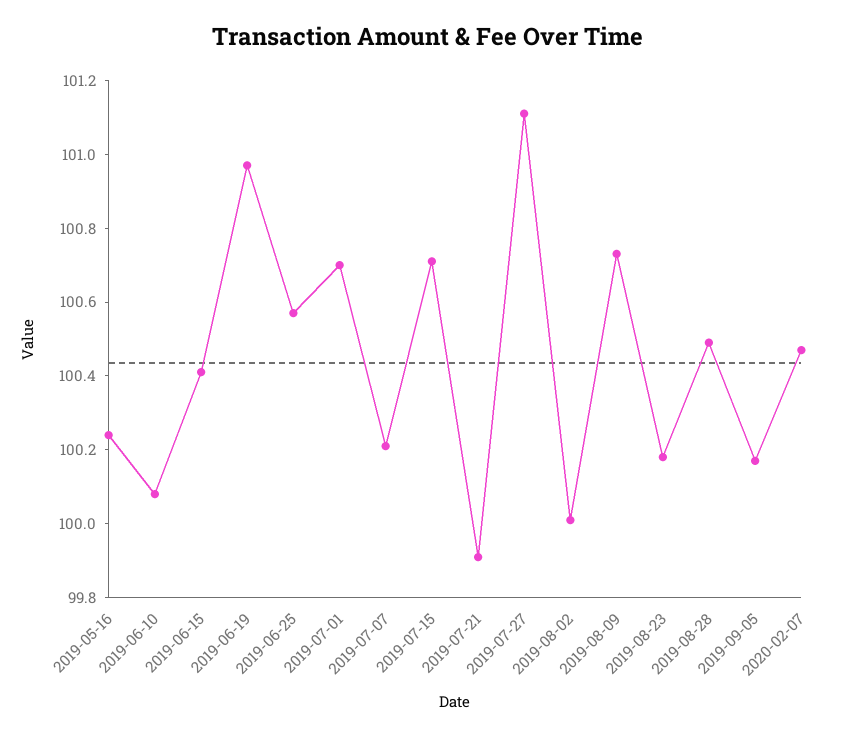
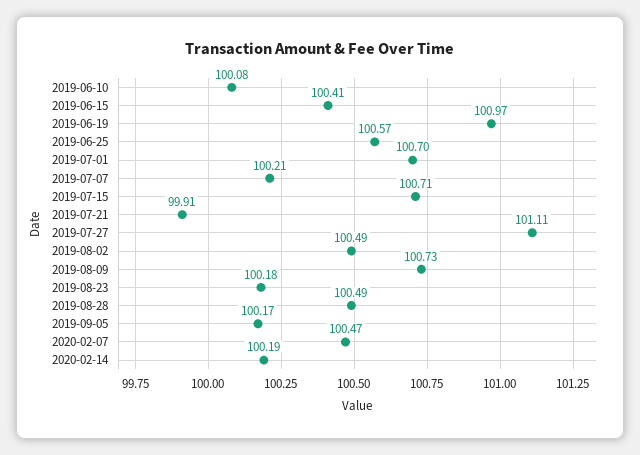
2019-05-16: 100.25 -> none
2019-08-02: 100 -> 100.49
2020-02-14: none -> 100.19

